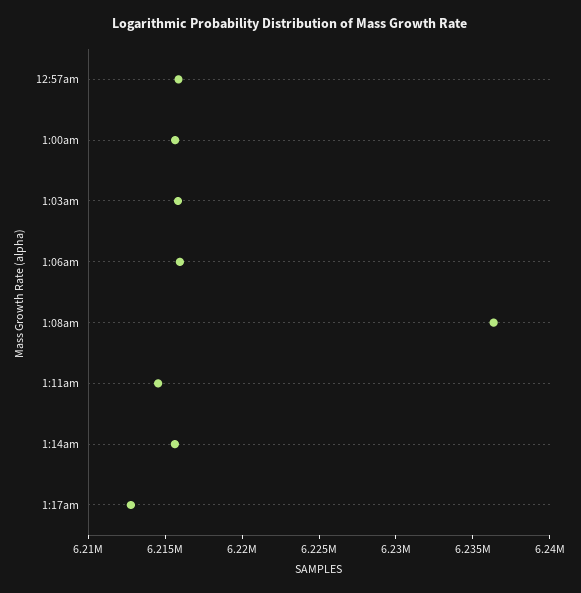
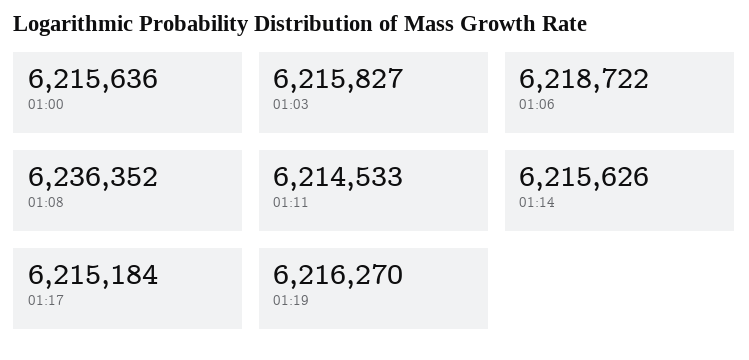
12:57am: 6216000 -> none
1:06am: 6216000 -> 6218722
1:17am: 6213000 -> 6215184
01:19: none -> 6216270

